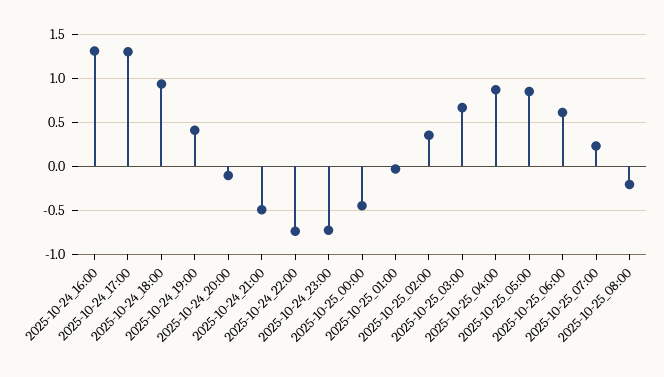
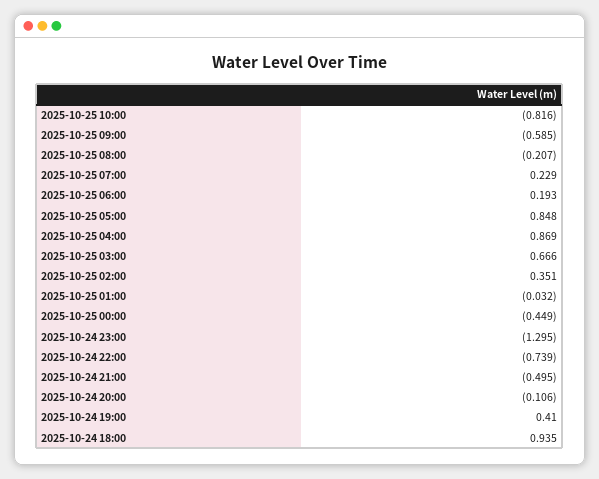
2025-10-24_16:00: 1.3 -> none
2025-10-24_17:00: 1.3 -> none
2025-10-24_23:00: -0.7 -> -1.295
2025-10-25_06:00: 0.6 -> 0.193
2025-10-25 10:00: none -> -0.816
2025-10-25 09:00: none -> -0.585

